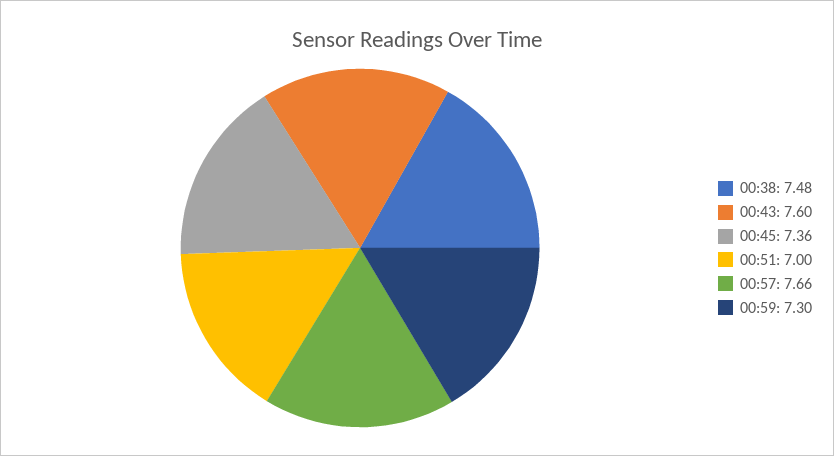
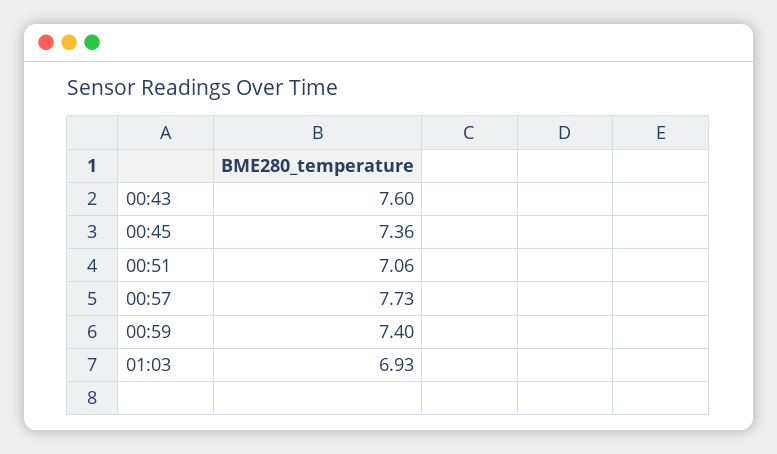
00:38: 7.48 -> none
00:51: 7 -> 7.06
00:57: 7.66 -> 7.73
00:59: 7.3 -> 7.4
01:03: none -> 6.93

